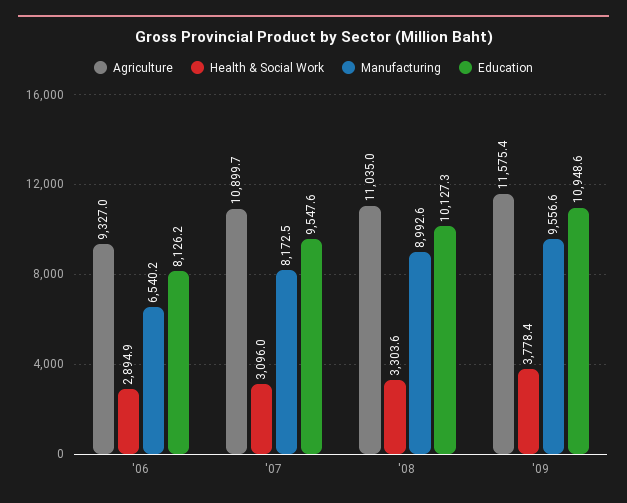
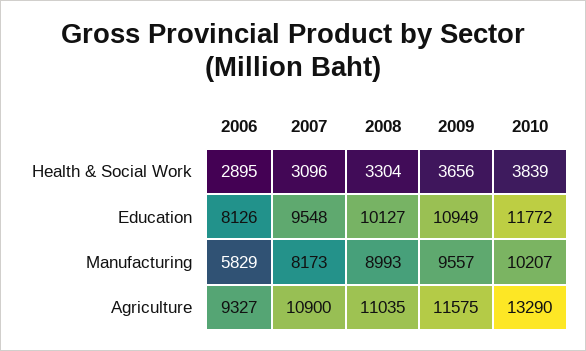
Manufacturing, '06: 6540.2 -> 5829
Health & Social Work, '09: 3778.4 -> 3656
Health & Social Work, 2010: none -> 3839
Education, 2010: none -> 11772
Manufacturing, 2010: none -> 10207
Agriculture, 2010: none -> 13290

